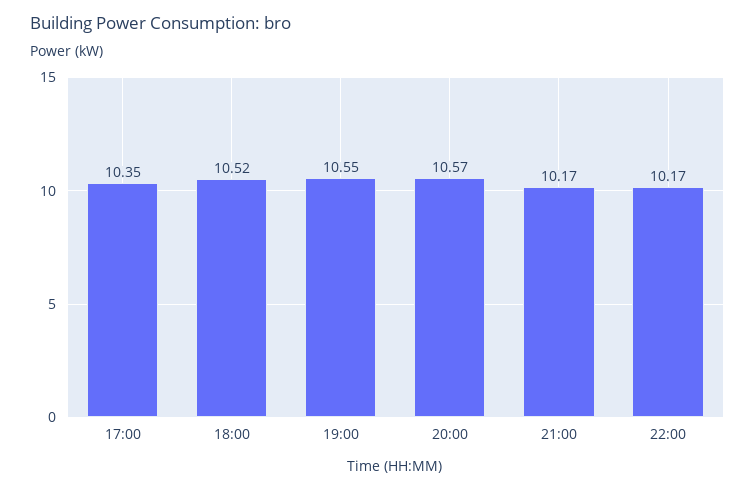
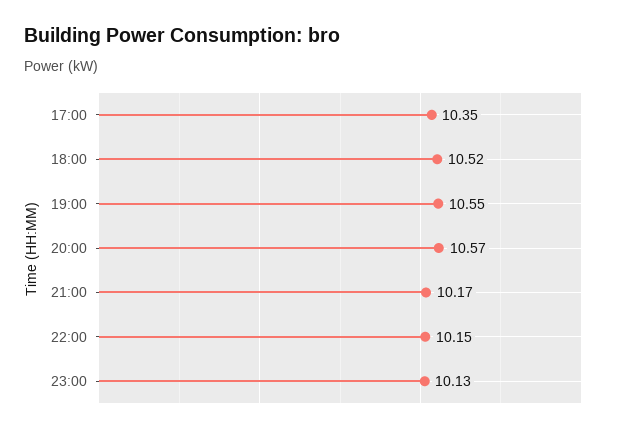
22:00: 10.17 -> 10.15
23:00: none -> 10.13

